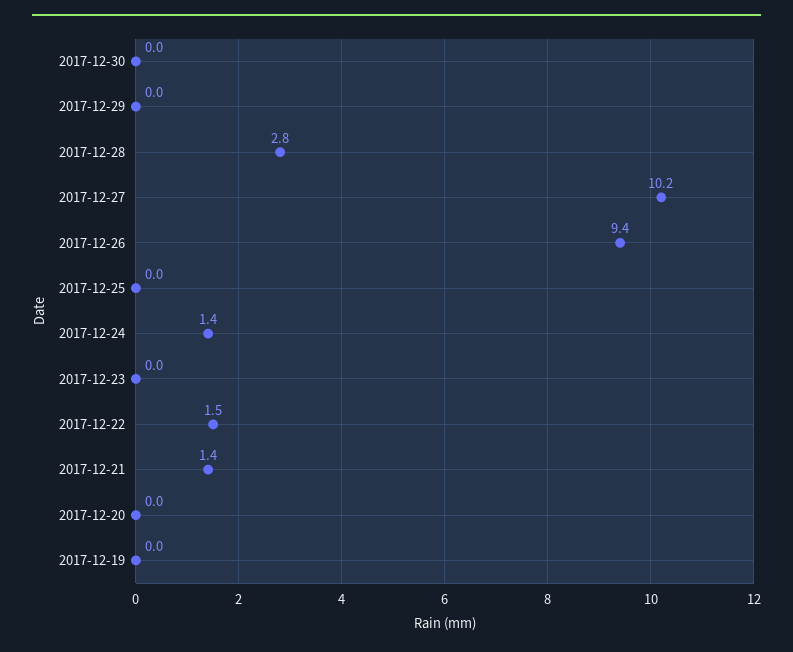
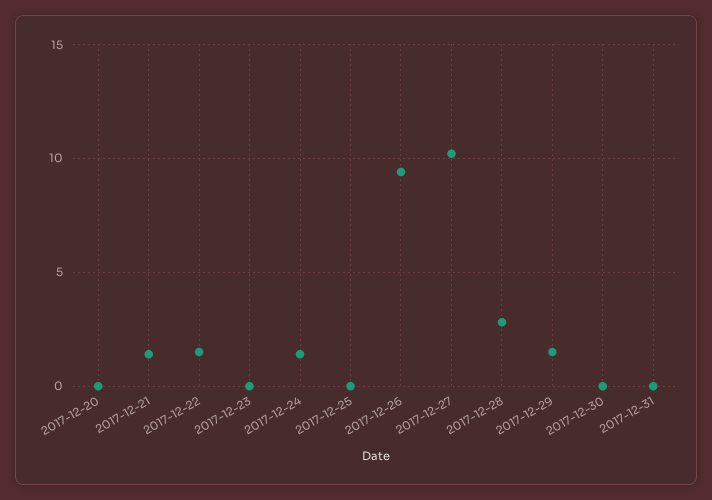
2017-12-29: 0 -> 1.5
2017-12-19: 0 -> none
2017-12-31: none -> 0

